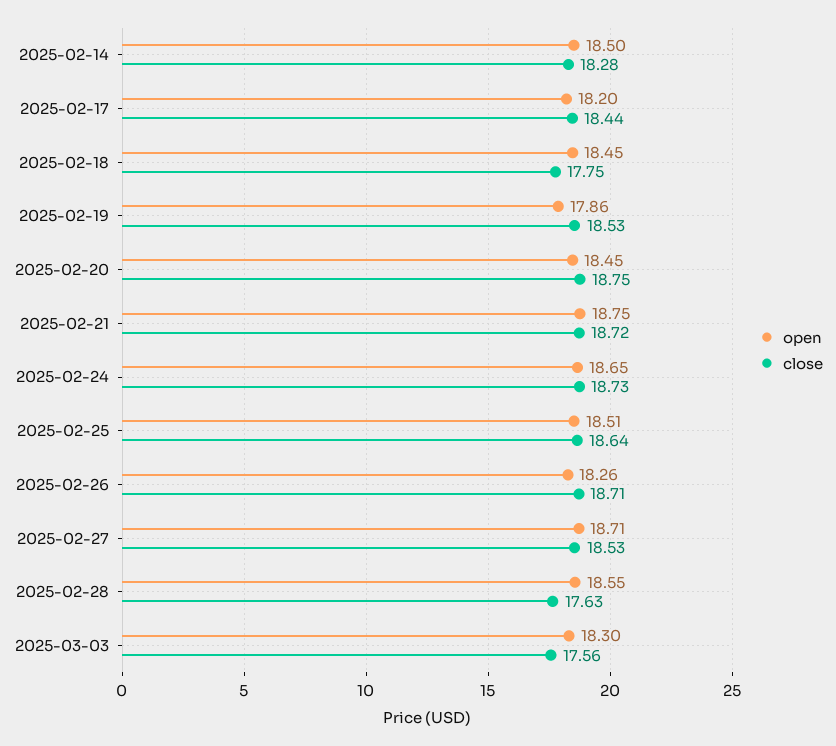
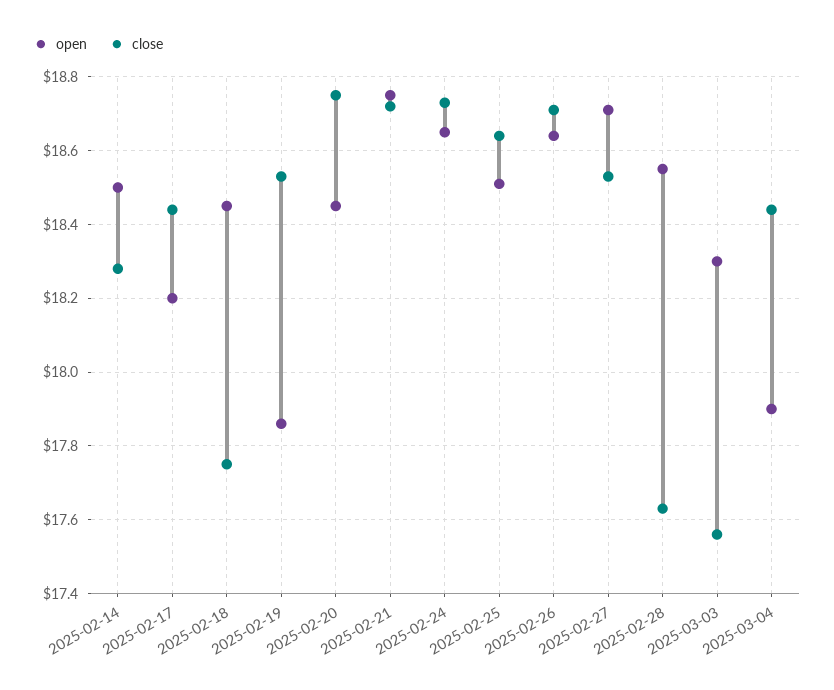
open, 2025-02-26: 18.26 -> 18.65
open, 2025-03-04: none -> 17.9
close, 2025-03-04: none -> 18.45

